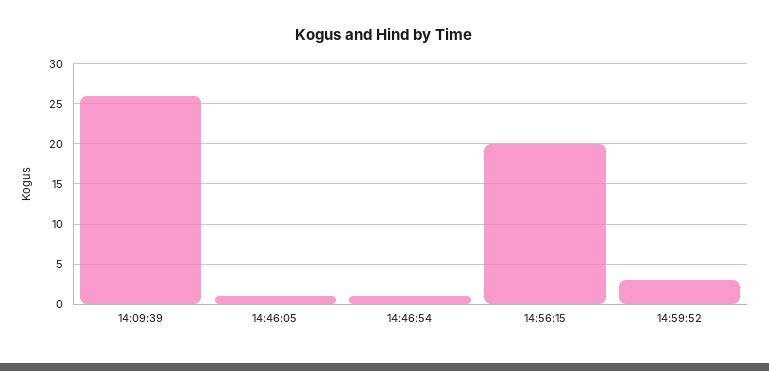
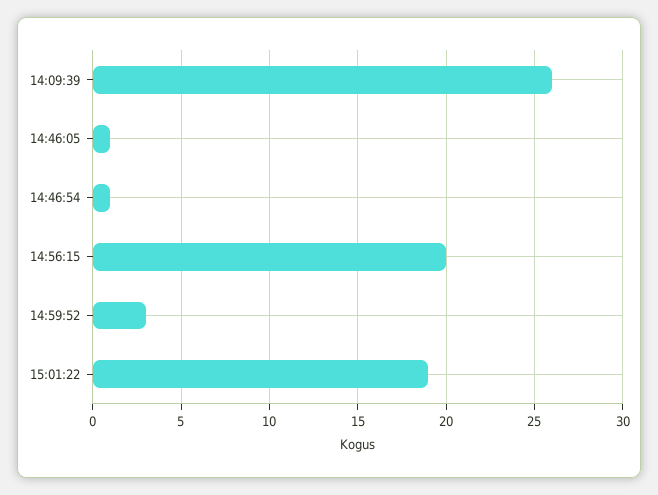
15:01:22: none -> 19

